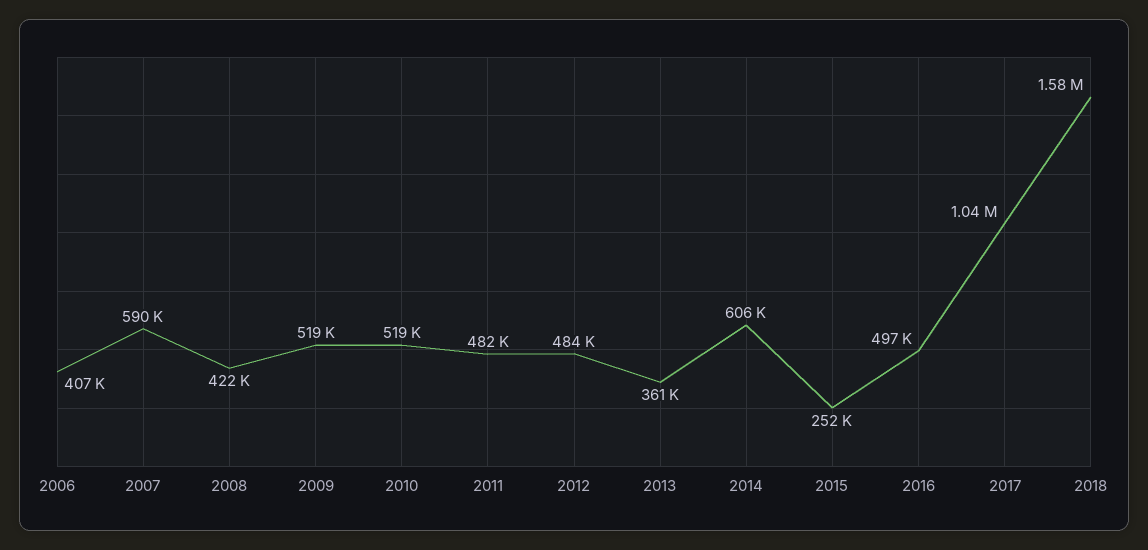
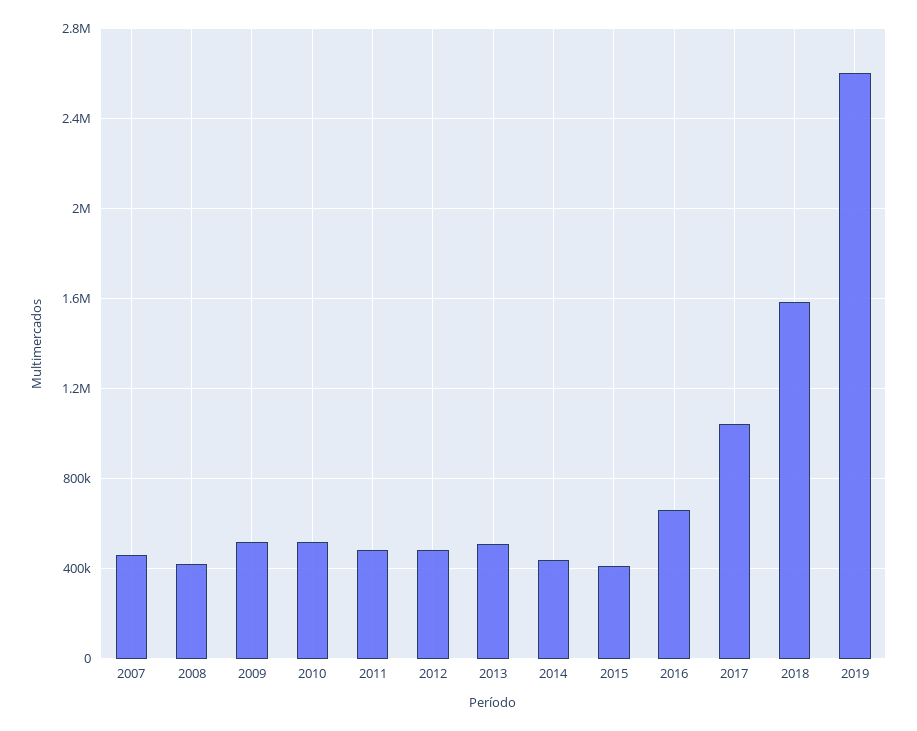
2006: 407000 -> none
2007: 590000 -> 450000
2013: 361000 -> 500000
2014: 606000 -> 450000
2015: 252000 -> 400000
2016: 497000 -> 650000
2019: none -> 2600000

